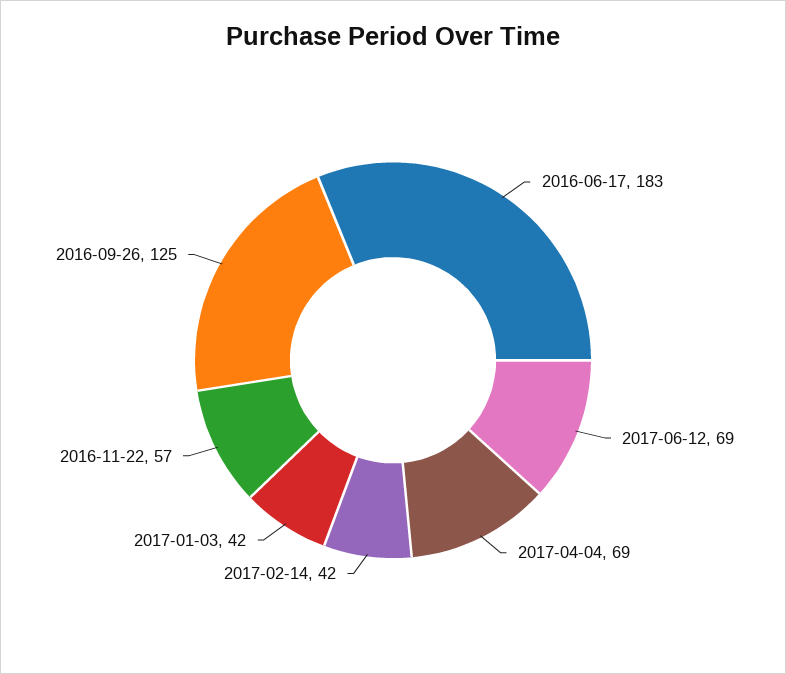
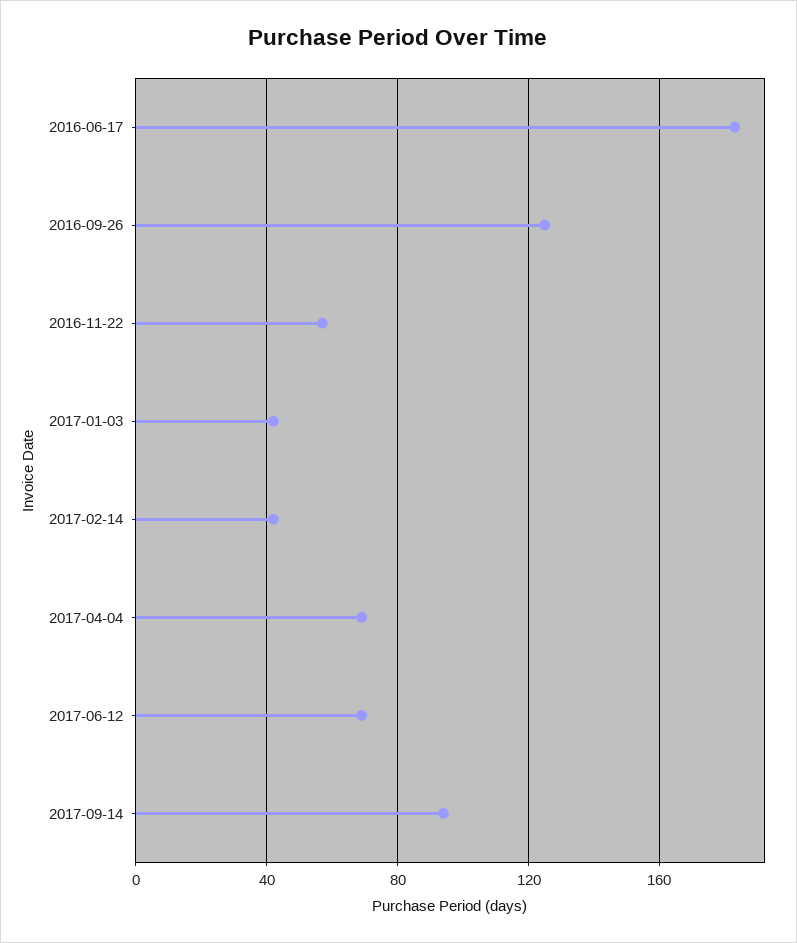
2017-09-14: none -> 95

